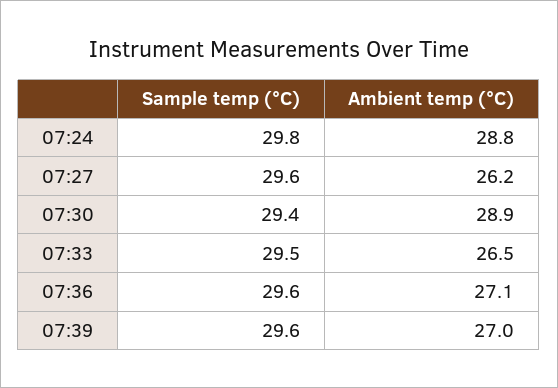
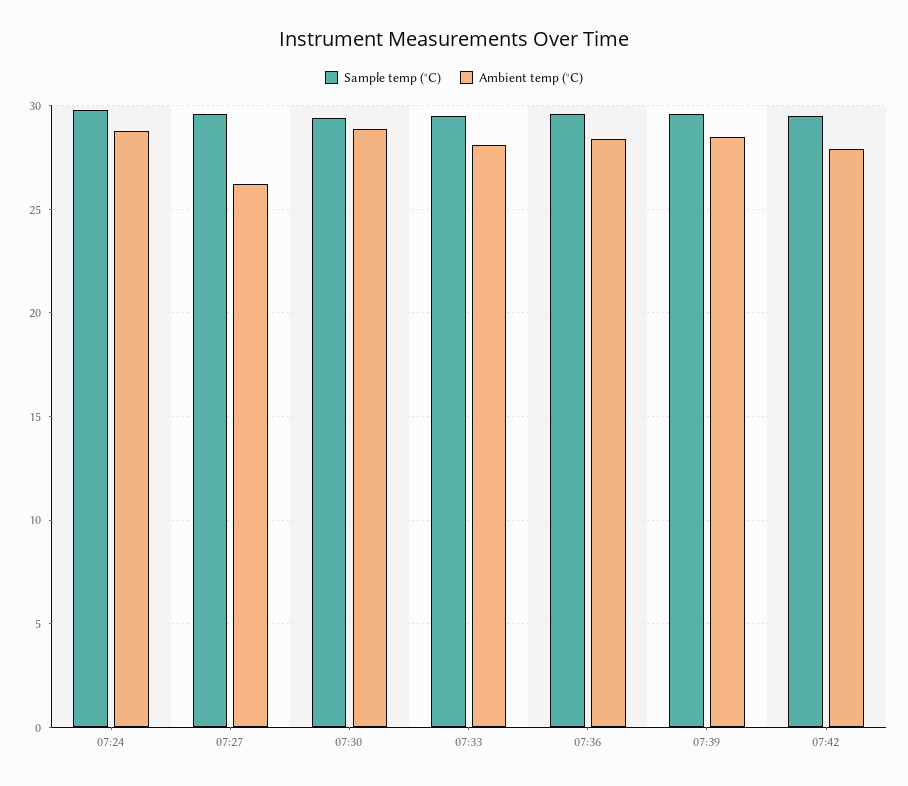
Ambient temp (°C), 07:33: 26.5 -> 28
Ambient temp (°C), 07:36: 27.1 -> 28.5
Ambient temp (°C), 07:39: 27 -> 28.5
Sample temp (°C), 07:42: none -> 29.5
Ambient temp (°C), 07:42: none -> 28

